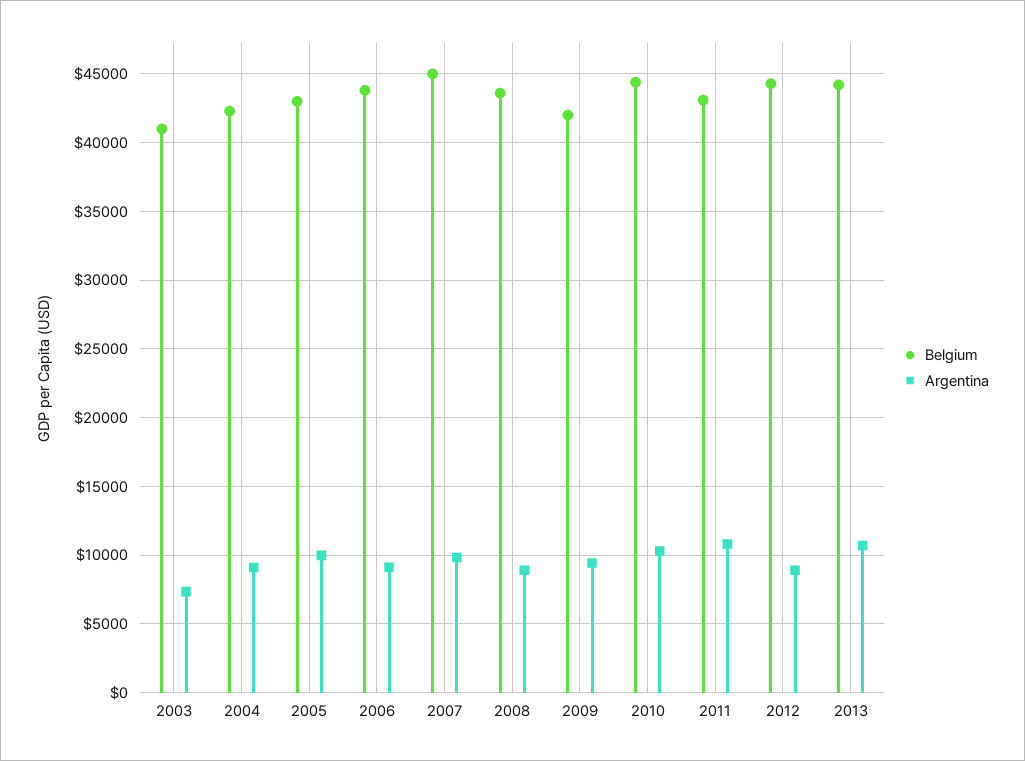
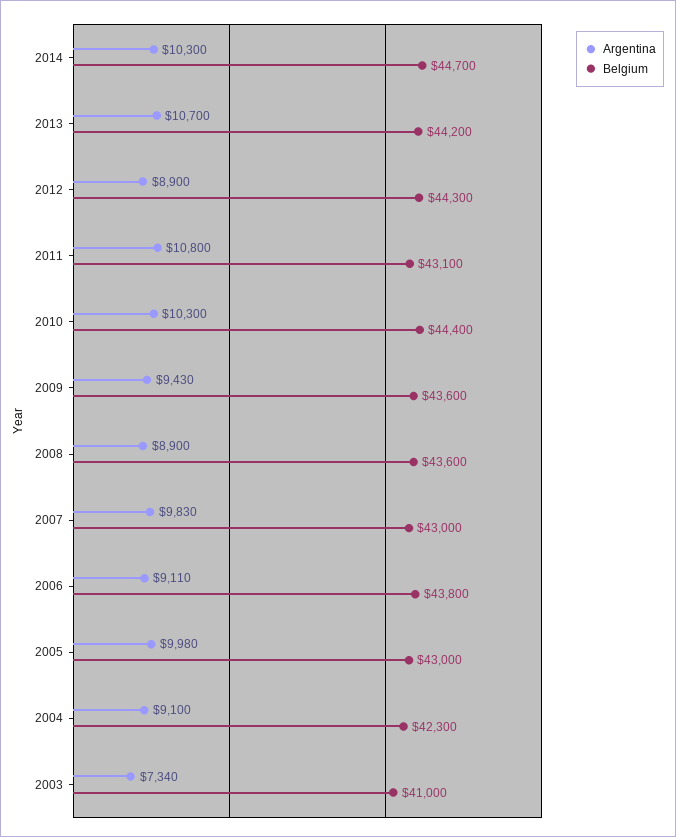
Belgium, 2007: 45000 -> 43000
Belgium, 2009: 42000 -> 43600
Argentina, 2014: none -> 10300
Belgium, 2014: none -> 44700

